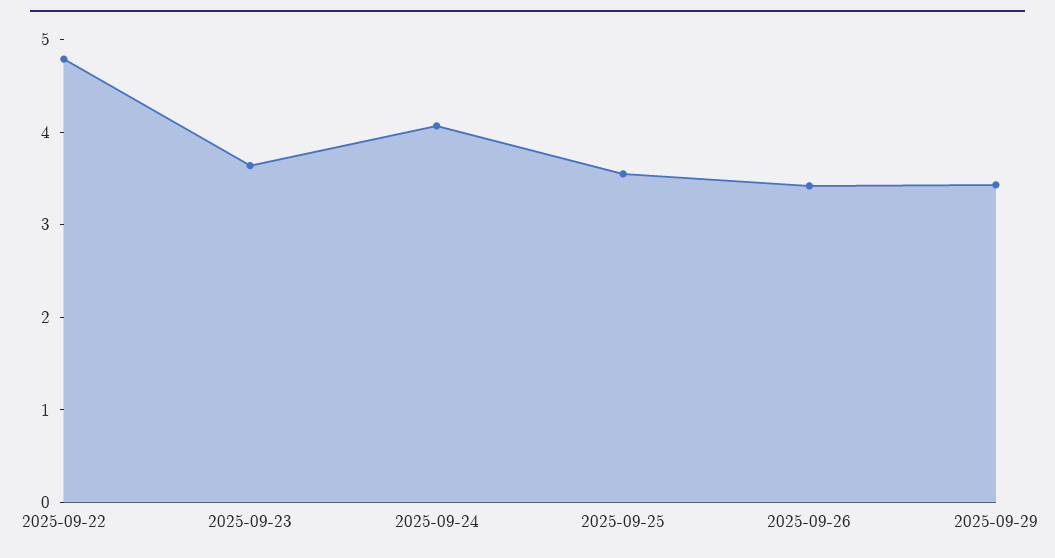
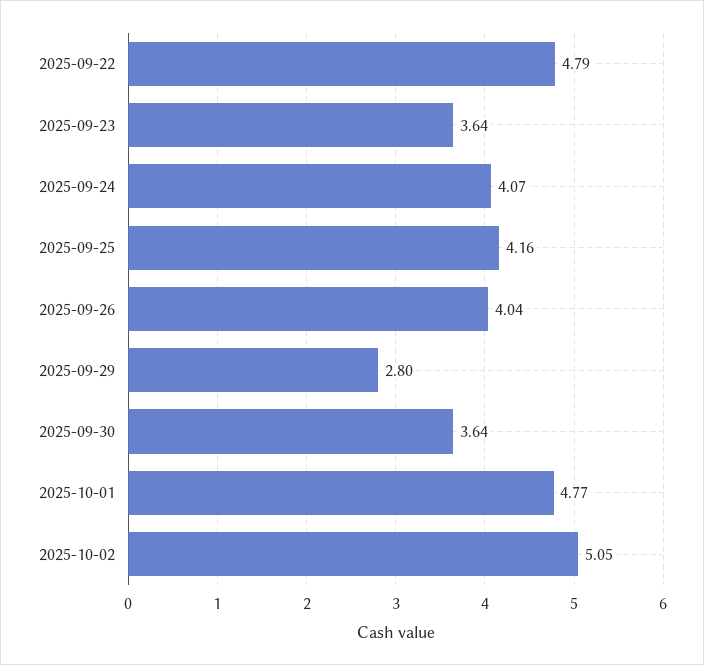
2025-09-25: 3.6 -> 4.16
2025-09-26: 3.4 -> 4.04
2025-09-29: 3.4 -> 2.8
2025-09-30: none -> 3.64
2025-10-01: none -> 4.77
2025-10-02: none -> 5.05

